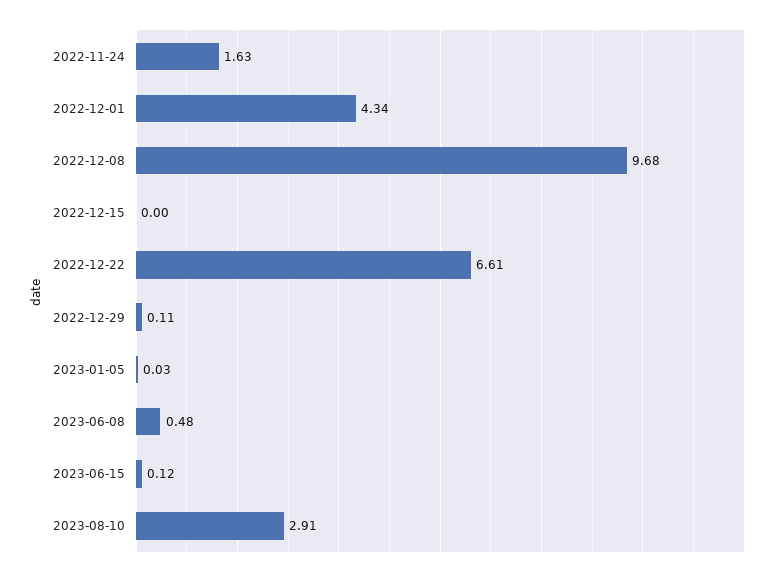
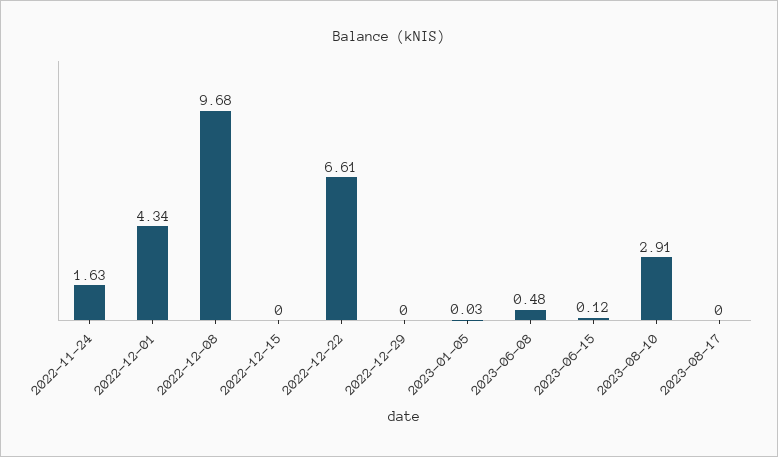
2022-12-29: 0.11 -> 0
2023-08-17: none -> 0

